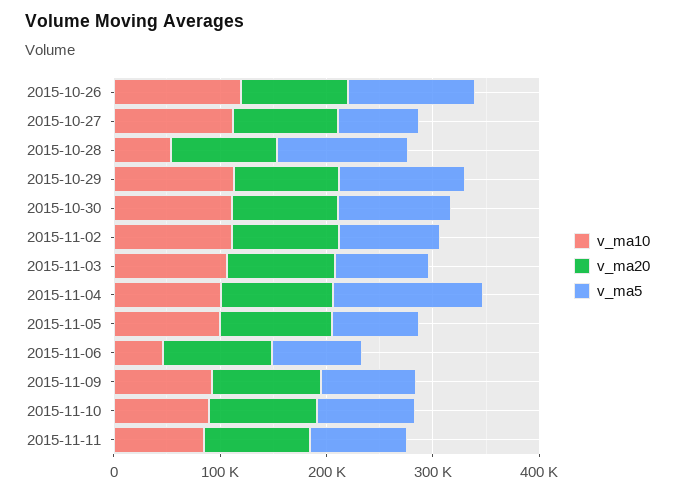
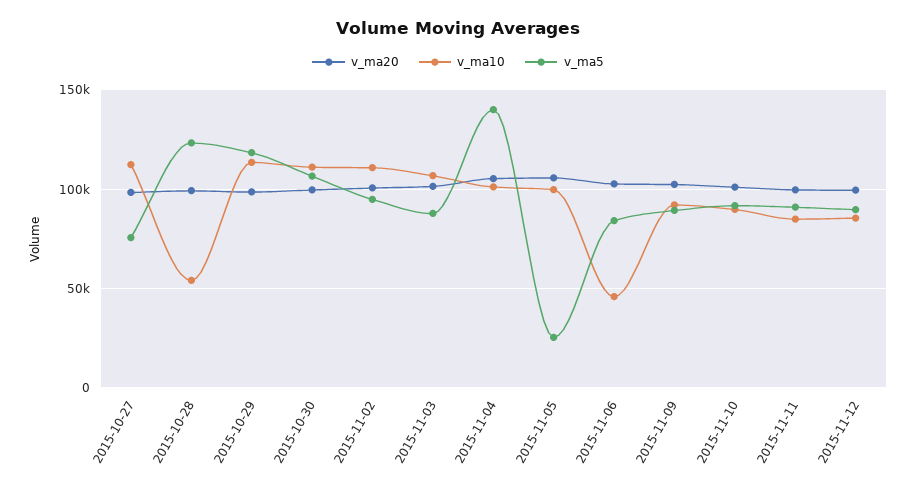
v_ma10, 2015-10-26: 120000 -> none
v_ma20, 2015-10-26: 100000 -> none
v_ma5, 2015-10-26: 120000 -> none
v_ma5, 2015-11-05: 80000 -> 25000
v_ma20, 2015-11-12: none -> 100000
v_ma10, 2015-11-12: none -> 85000
v_ma5, 2015-11-12: none -> 90000

